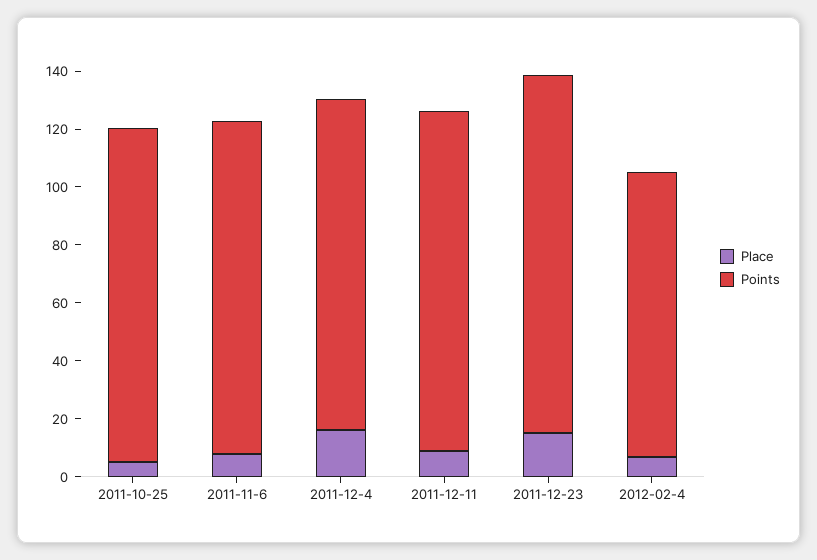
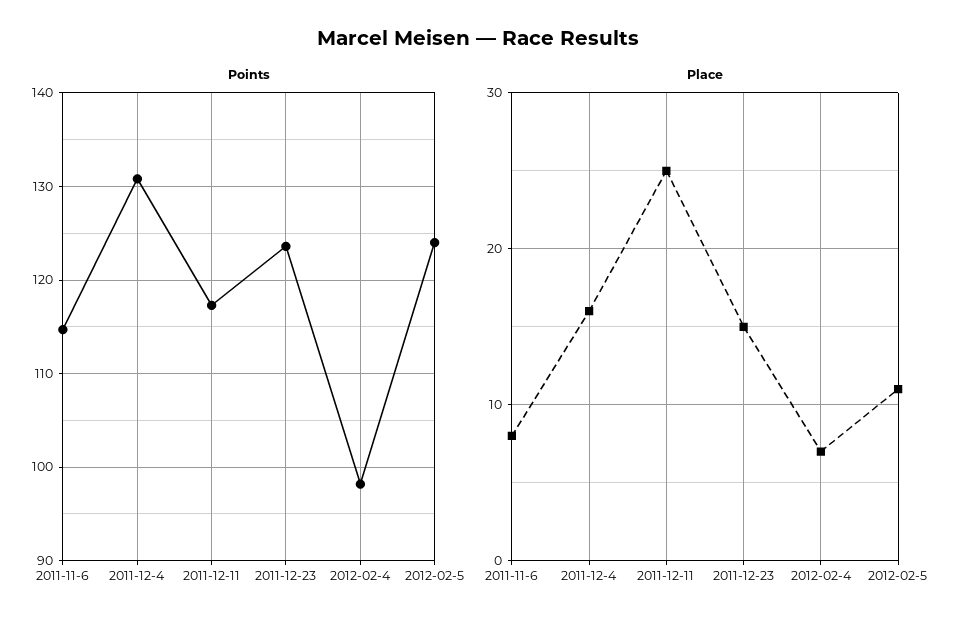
Place, 2011-10-25: 5 -> none
Points, 2011-10-25: 115 -> none
Points, 2011-12-4: 115 -> 131
Place, 2011-12-11: 10 -> 25
Points, 2012-02-5: none -> 124
Place, 2012-02-5: none -> 11

